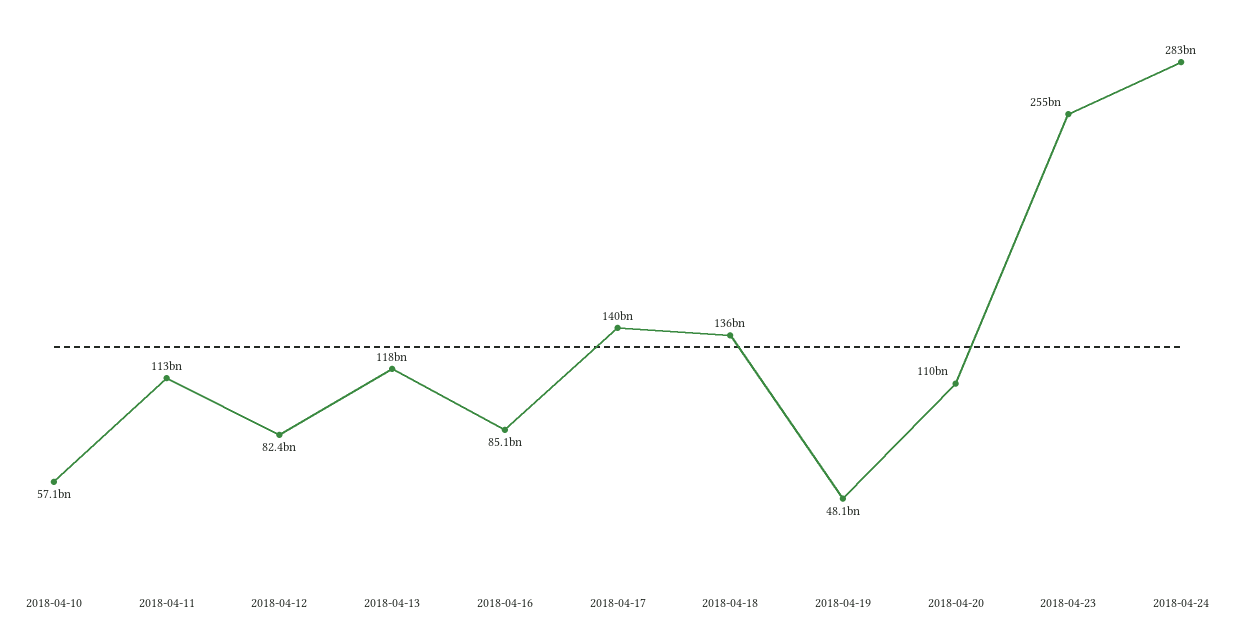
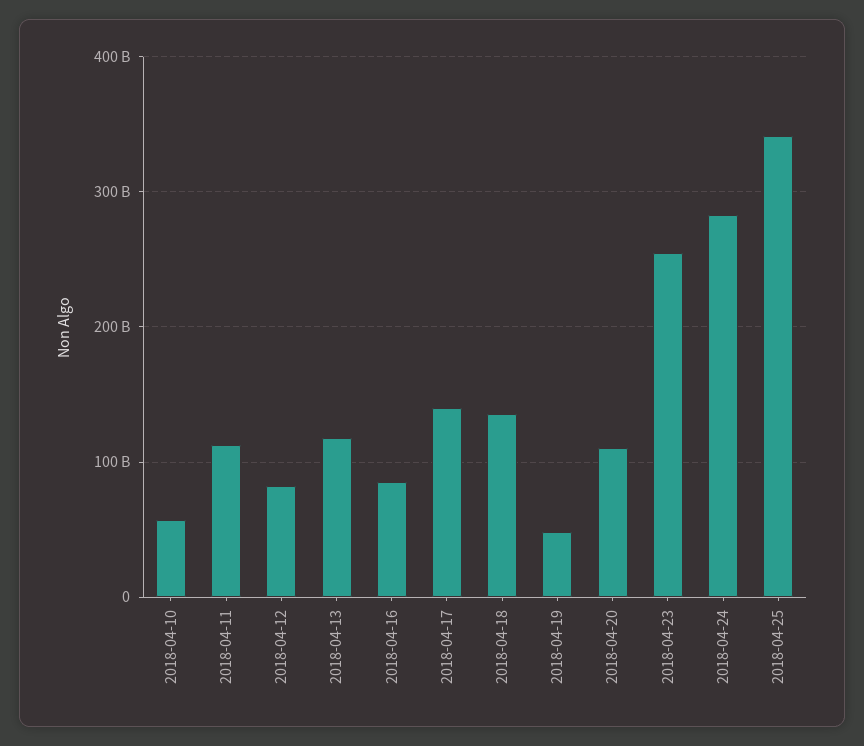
2018-04-25: none -> 340000000000

